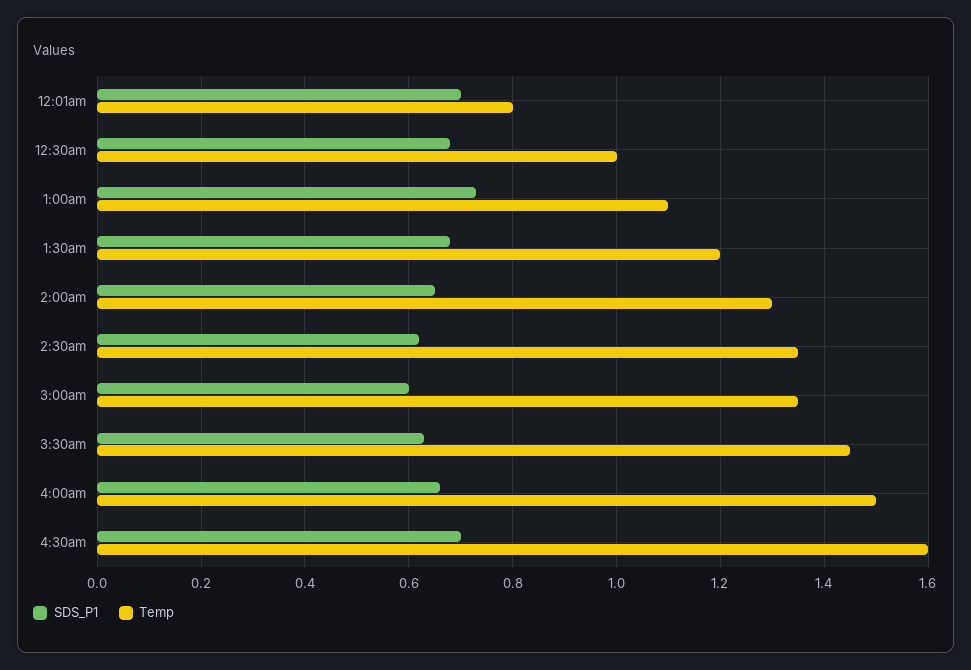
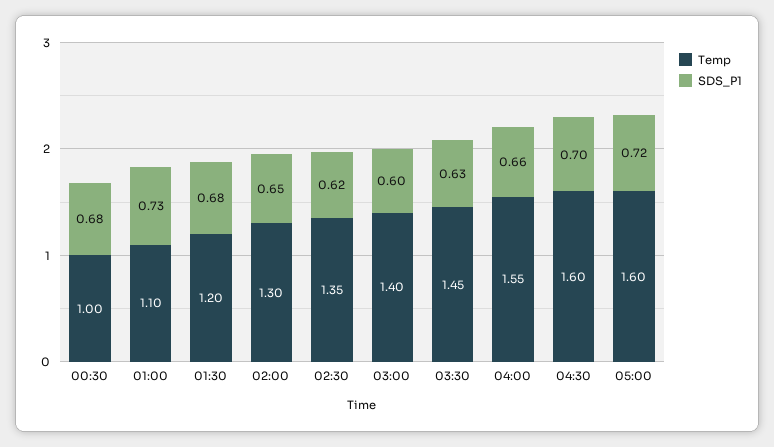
SDS_P1, 12:01am: 0.7 -> none
Temp, 12:01am: 0.8 -> none
Temp, 3:00am: 1.35 -> 1.4
Temp, 4:00am: 1.5 -> 1.55
Temp, 05:00: none -> 1.6
SDS_P1, 05:00: none -> 0.72

